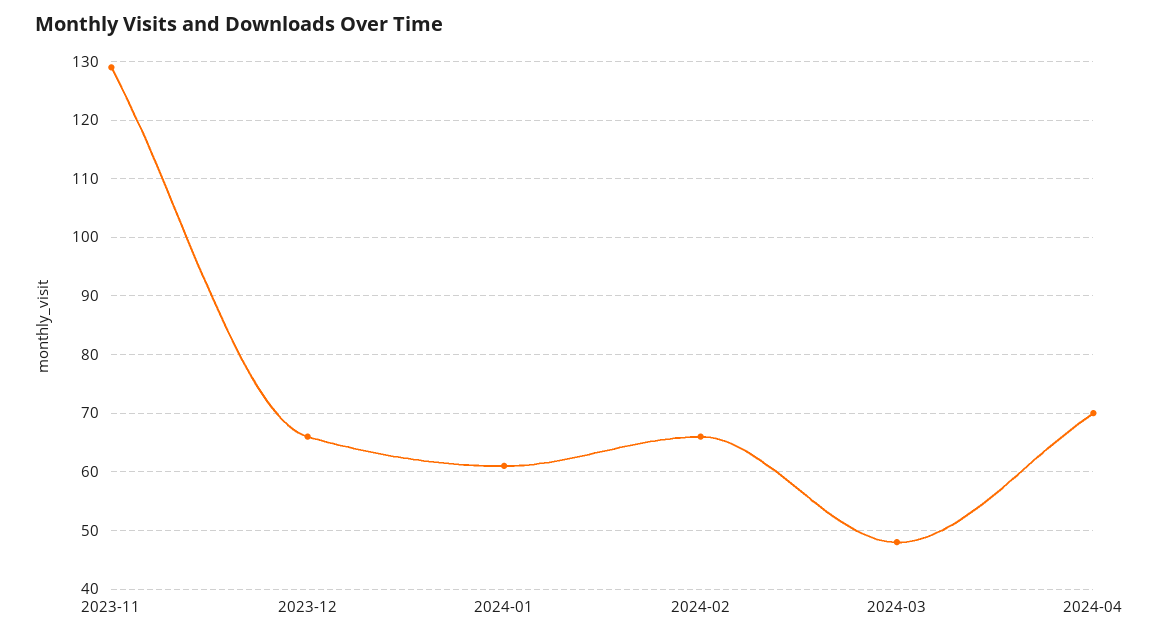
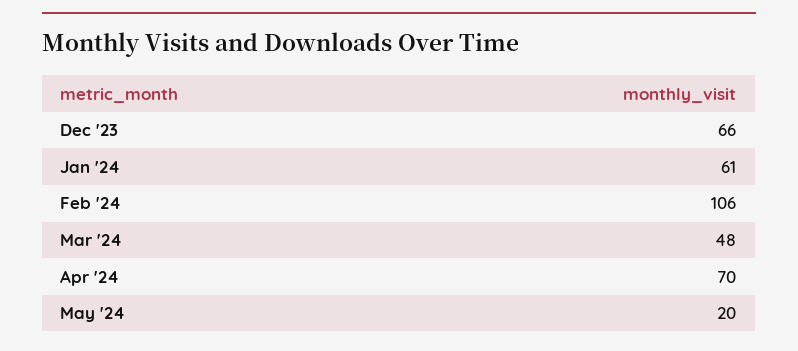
2023-11: 130 -> none
2024-02: 65 -> 106
May '24: none -> 20

